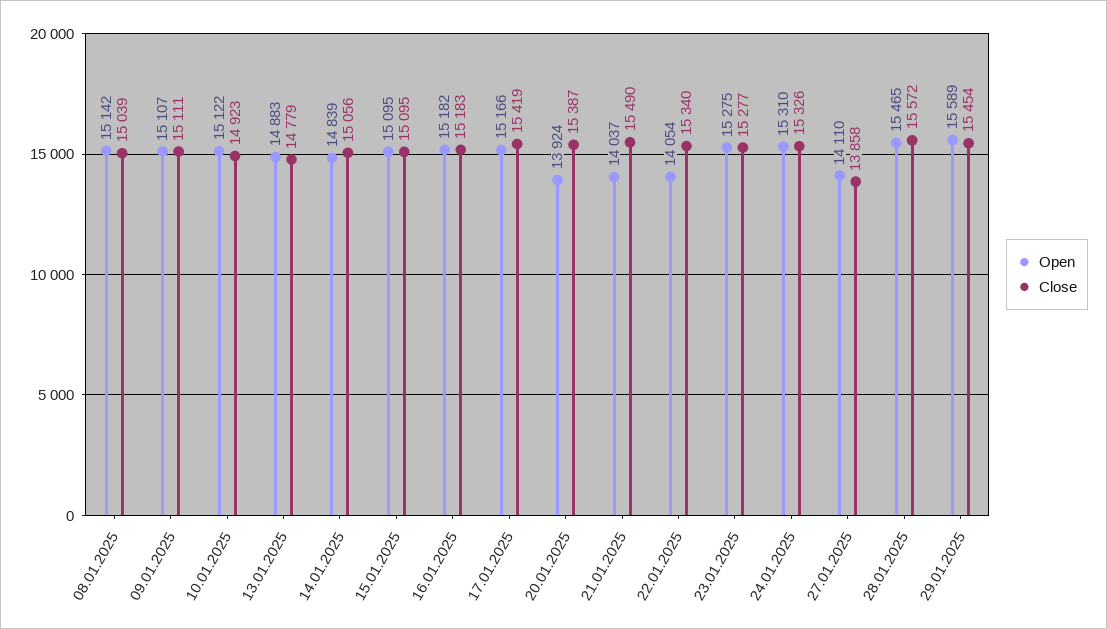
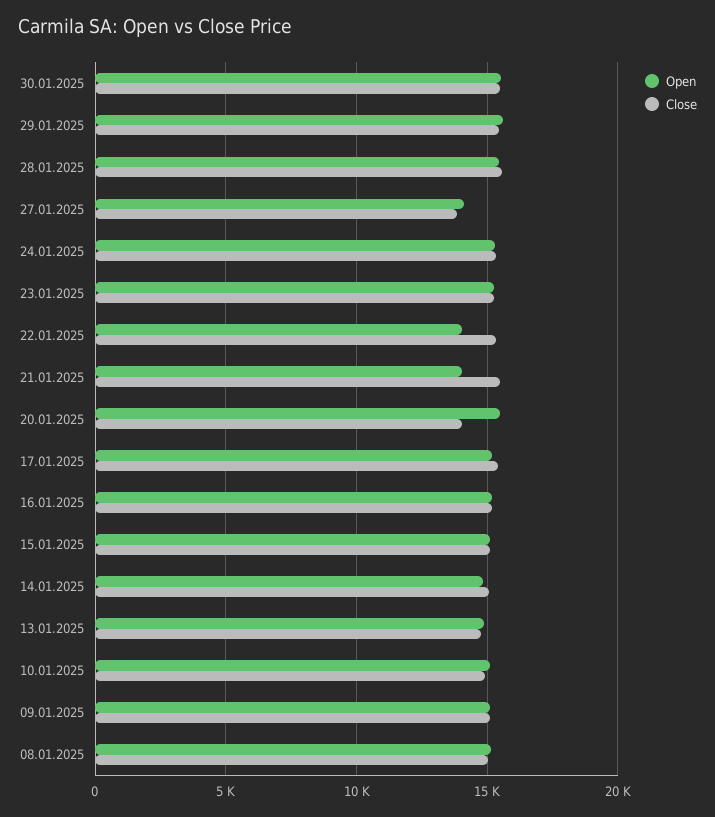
Open, 20.01.2025: 13924 -> 15500
Close, 20.01.2025: 15387 -> 14000
Open, 30.01.2025: none -> 15500
Close, 30.01.2025: none -> 15500

